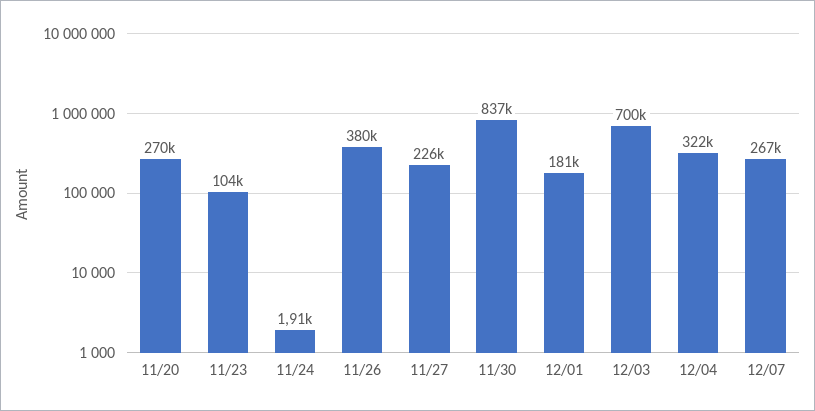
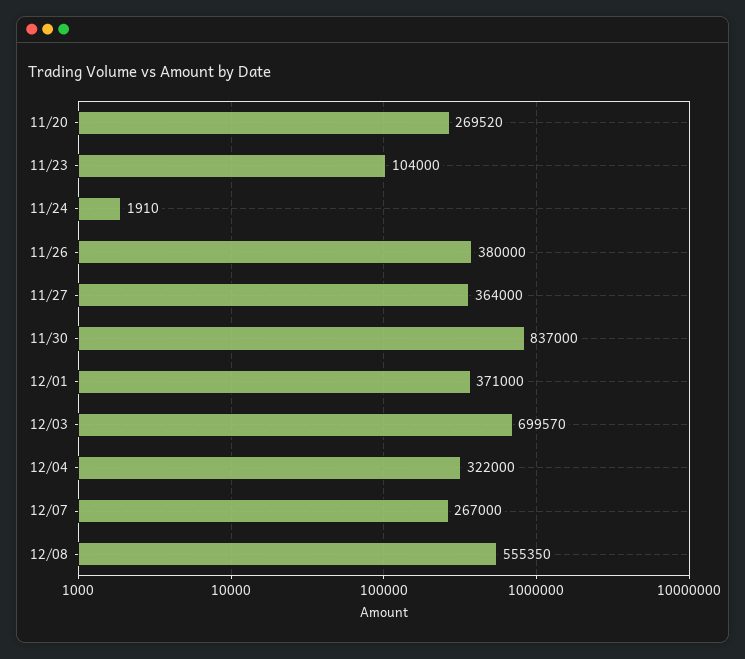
11/27: 226000 -> 364000
12/01: 181000 -> 371000
12/08: none -> 555350

